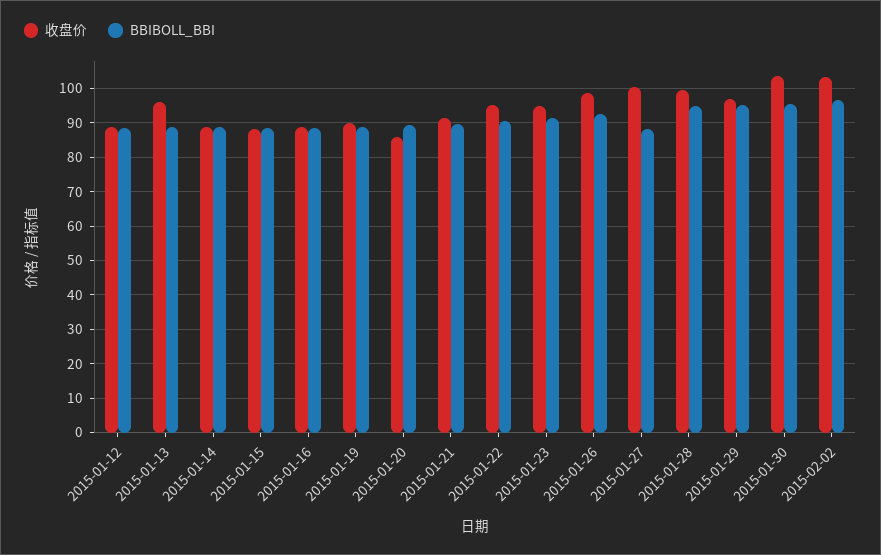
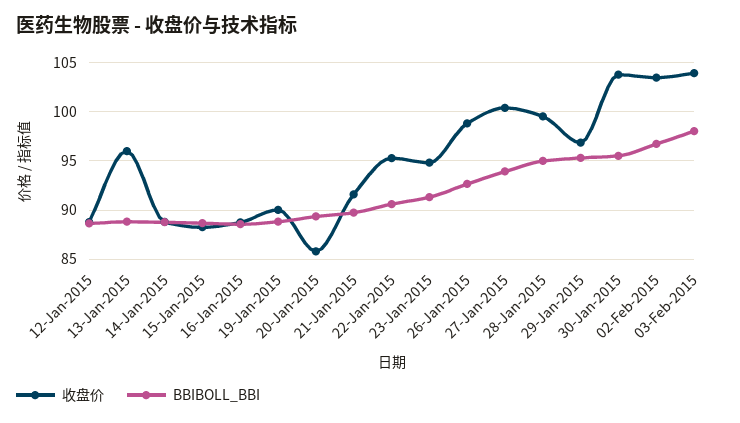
BBIBOLL_BBI, 2015-01-27: 88 -> 94
收盘价, 03-Feb-2015: none -> 104
BBIBOLL_BBI, 03-Feb-2015: none -> 98

